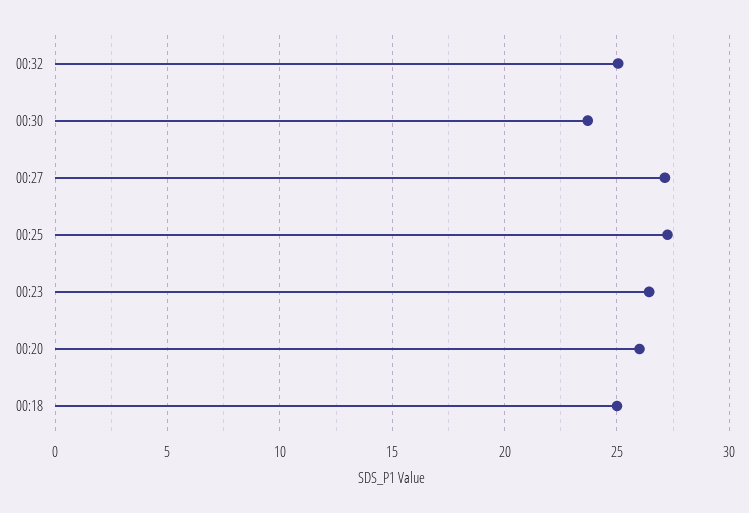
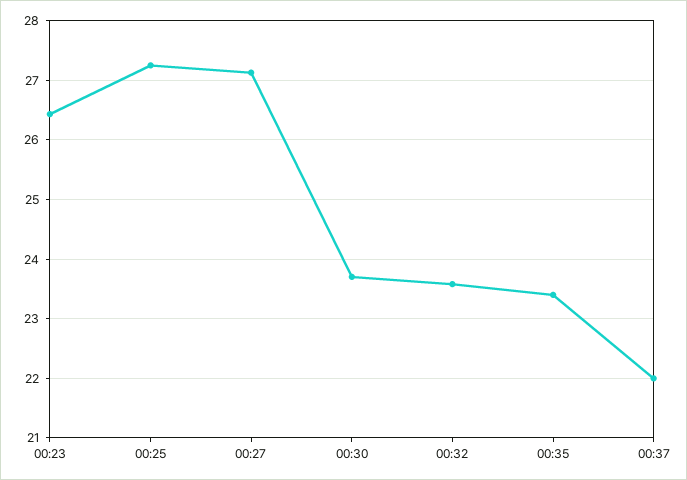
00:32: 25 -> 23.6
00:20: 26 -> none
00:18: 25 -> none
00:35: none -> 23.4
00:37: none -> 22

